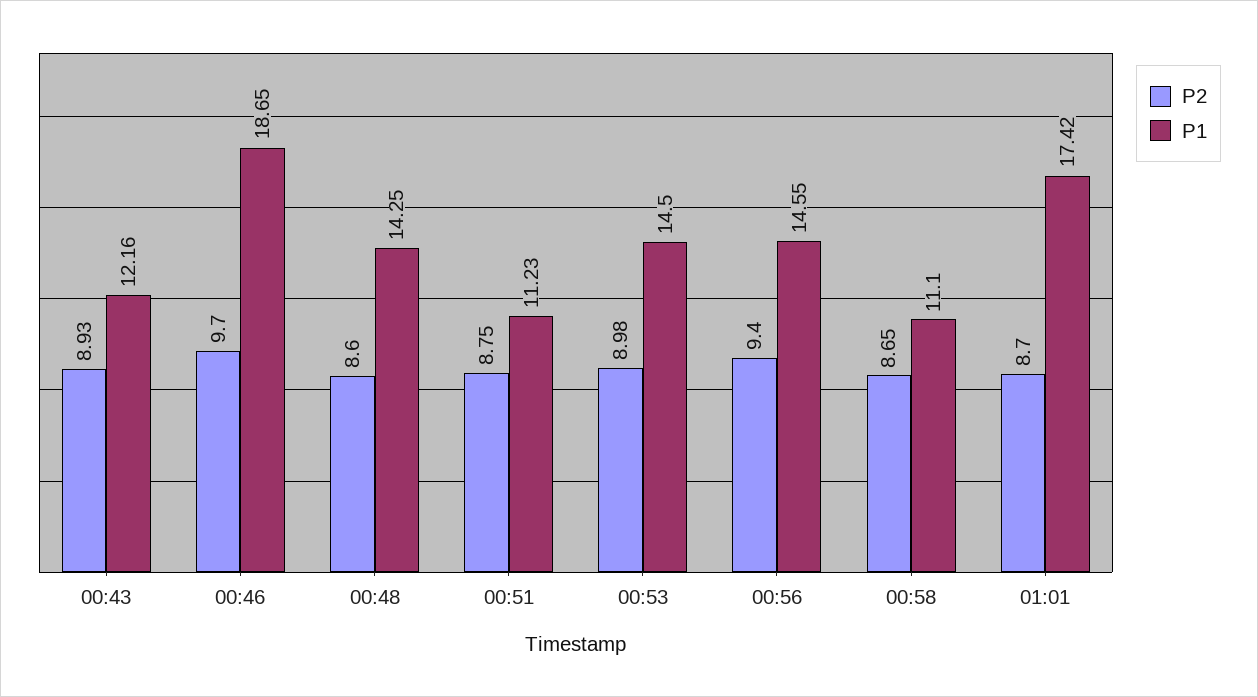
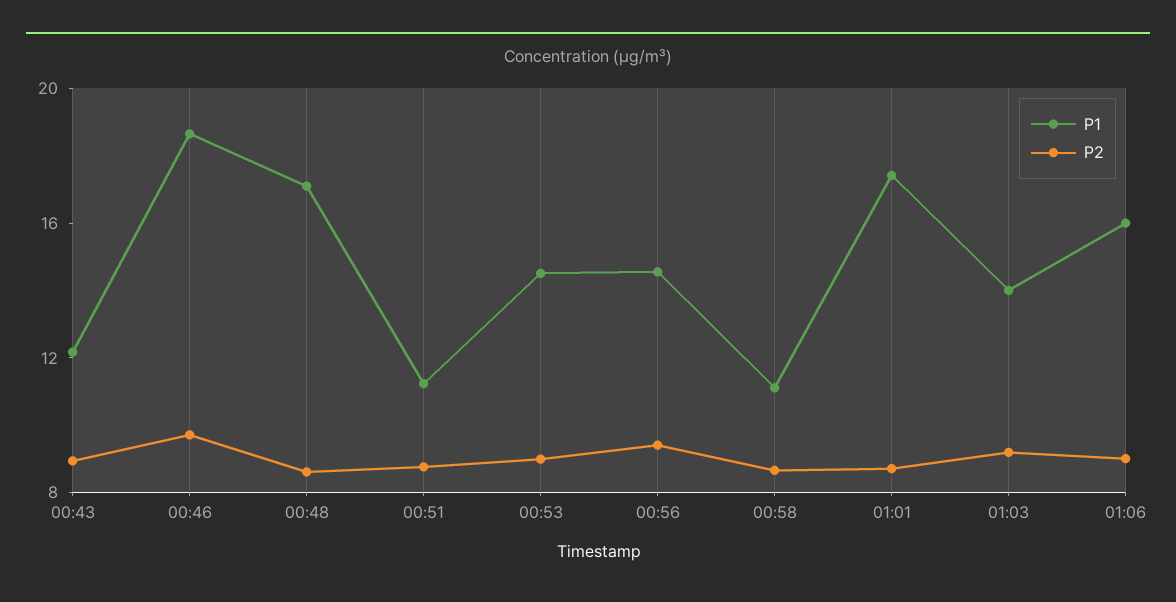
P1, 00:48: 14.25 -> 17
P1, 01:03: none -> 14
P2, 01:03: none -> 9
P1, 01:06: none -> 16
P2, 01:06: none -> 9

